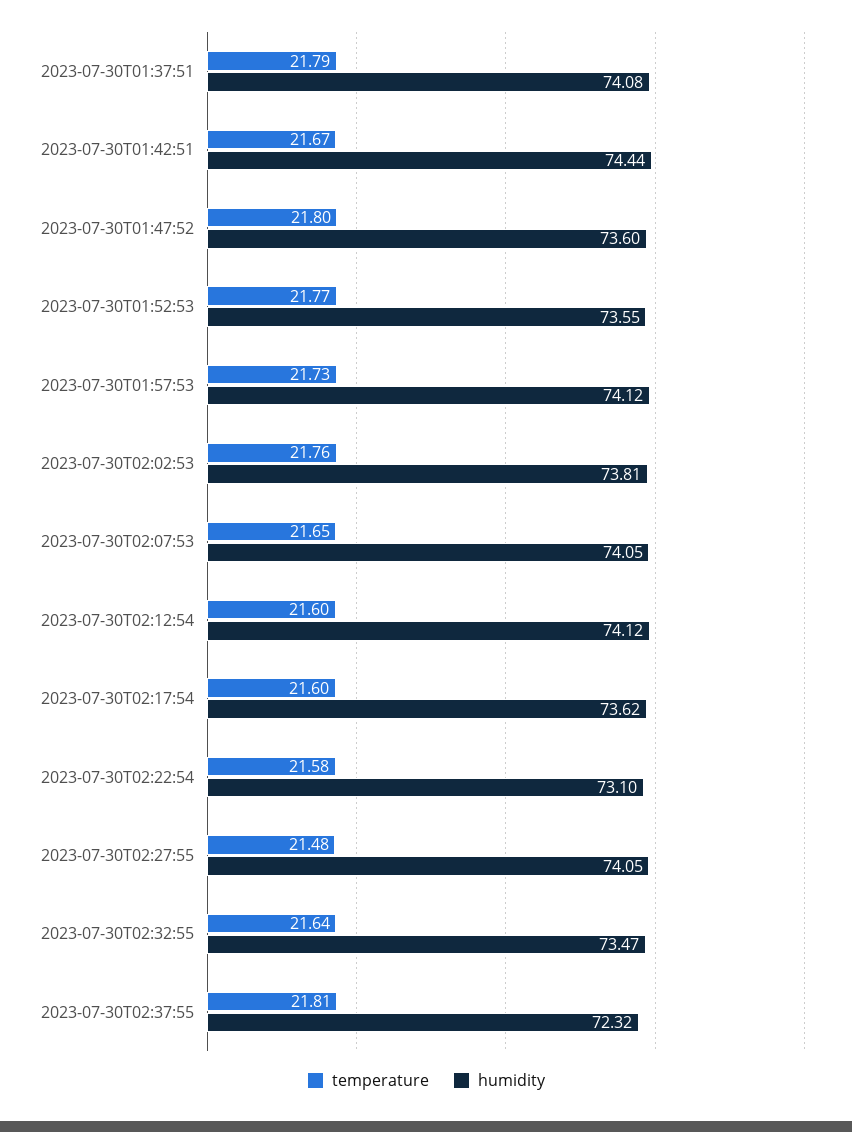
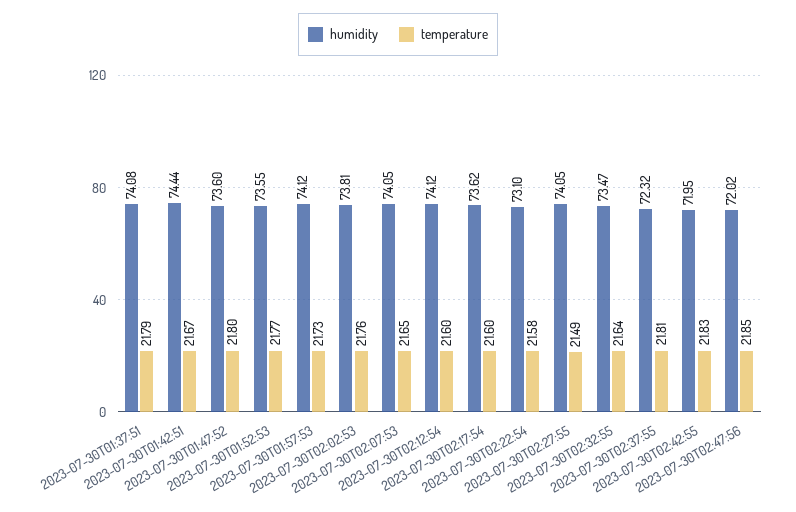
temperature, 2023-07-30T02:27:55: 21.48 -> 21.49
humidity, 2023-07-30T02:42:55: none -> 71.95
temperature, 2023-07-30T02:42:55: none -> 21.83
humidity, 2023-07-30T02:47:56: none -> 72.02
temperature, 2023-07-30T02:47:56: none -> 21.85

